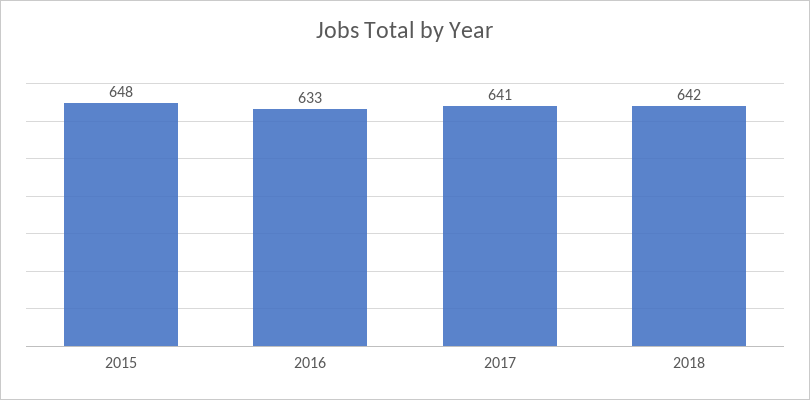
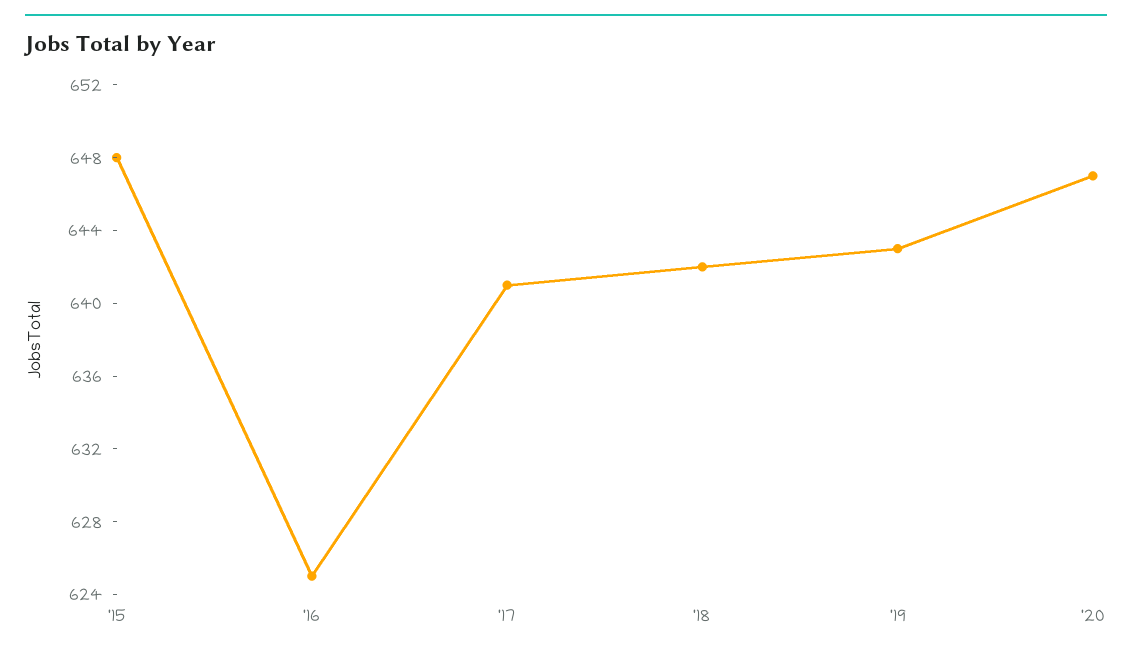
2016: 633 -> 625
'19: none -> 643
'20: none -> 647

